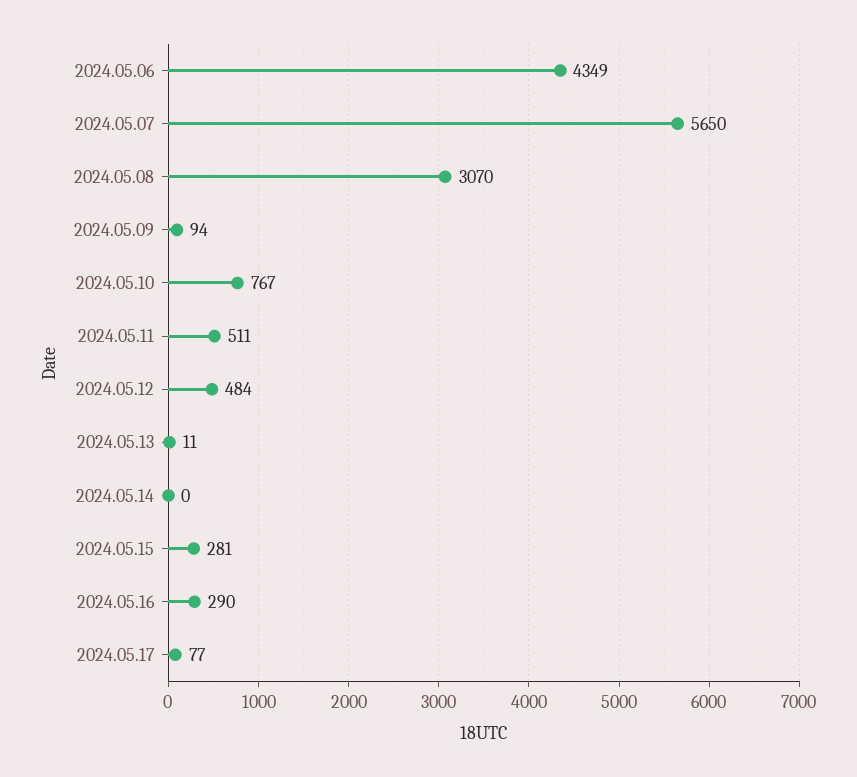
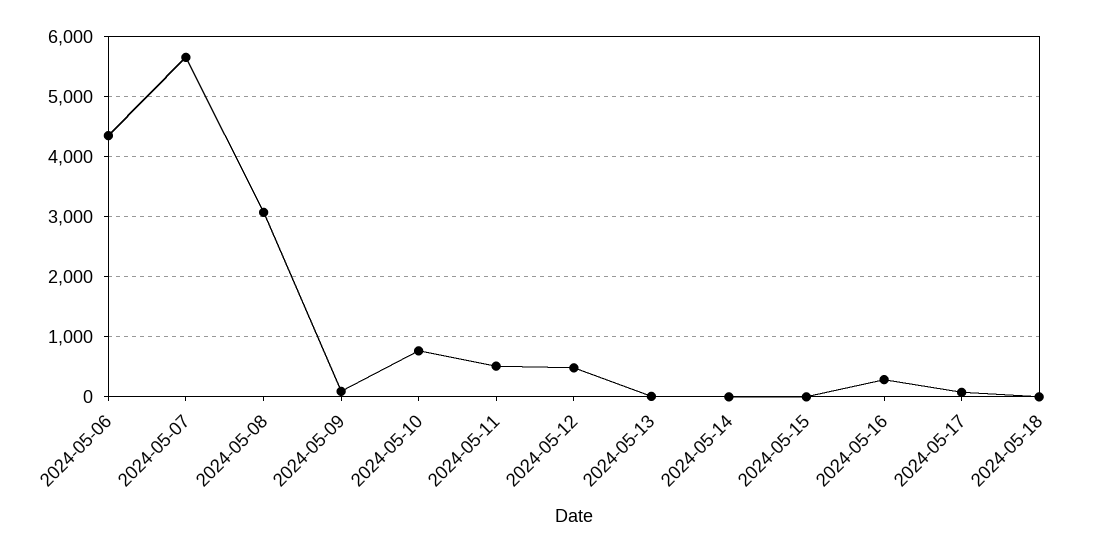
2024.05.15: 281 -> 0
2024-05-18: none -> 0

